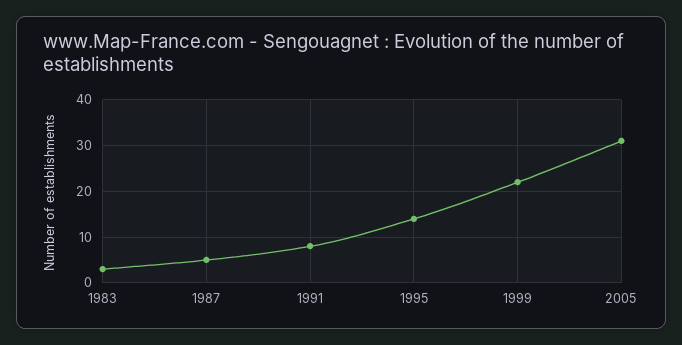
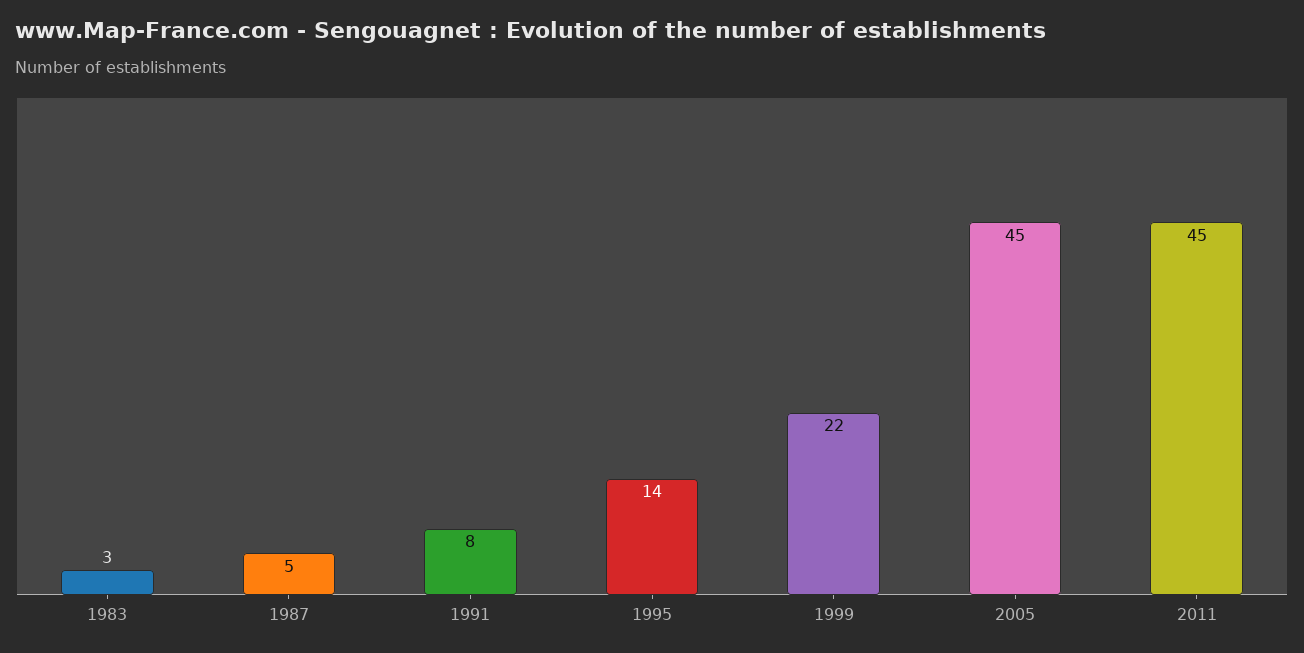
2005: 30 -> 45
2011: none -> 45

